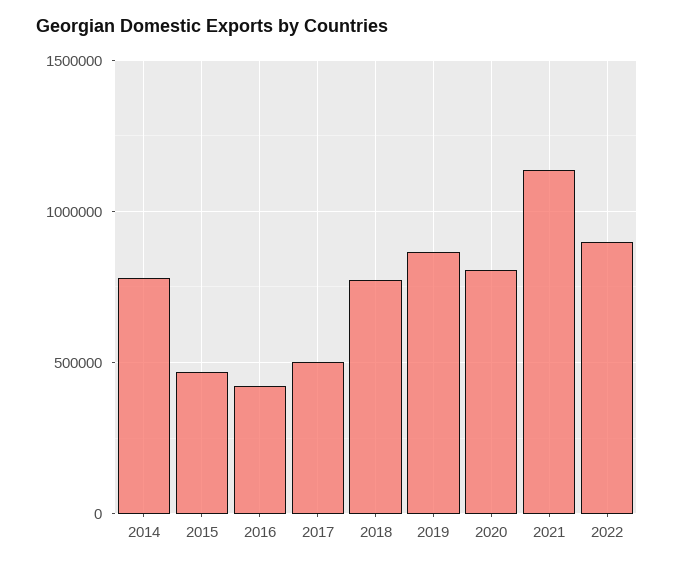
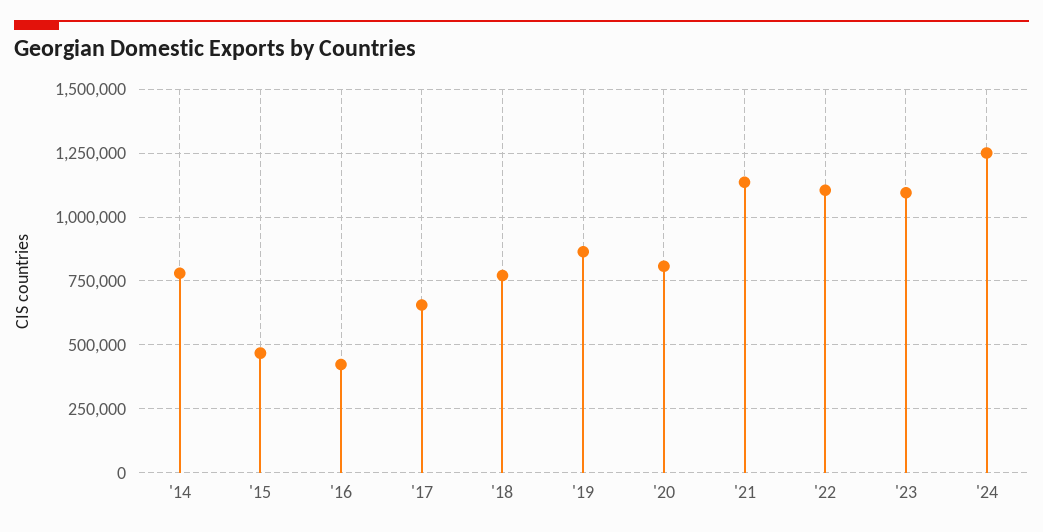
2017: 500000 -> 650000
2022: 900000 -> 1100000
'23: none -> 1100000
'24: none -> 1250000

